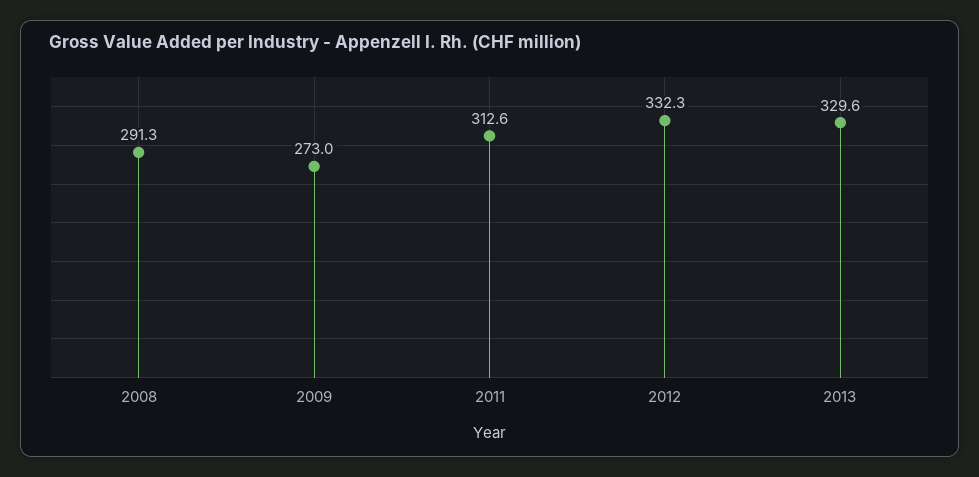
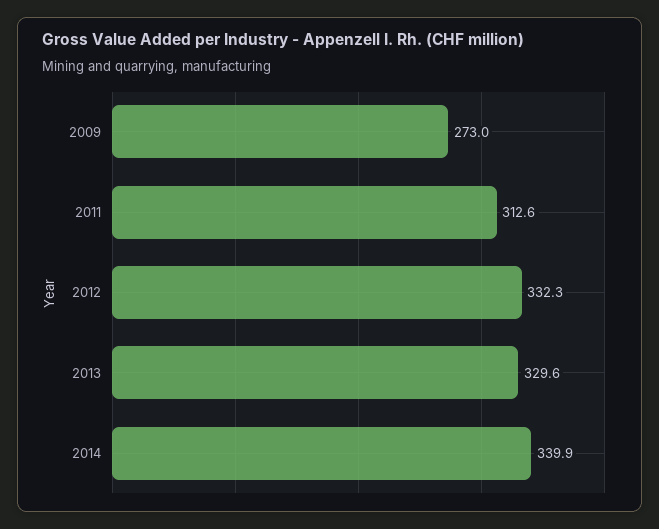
2008: 291.3 -> none
2014: none -> 339.9

